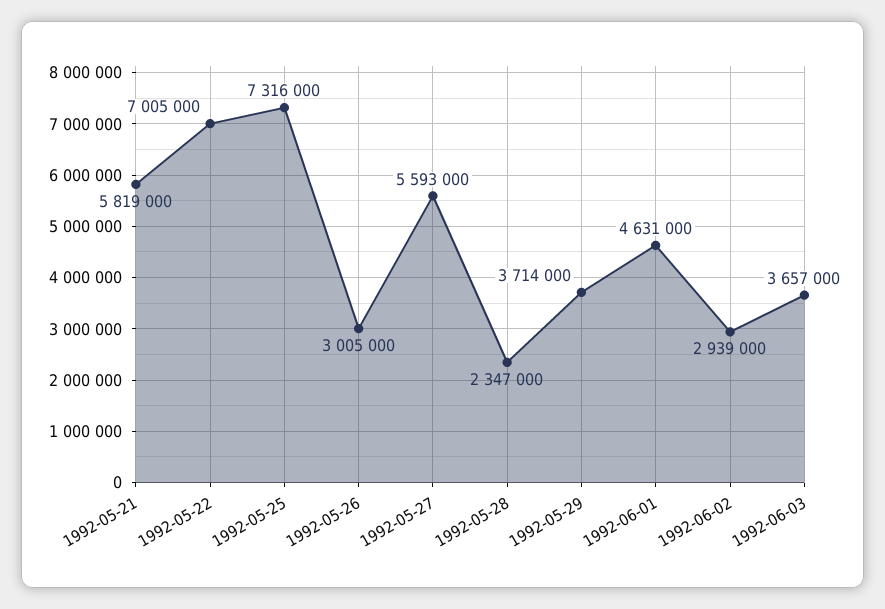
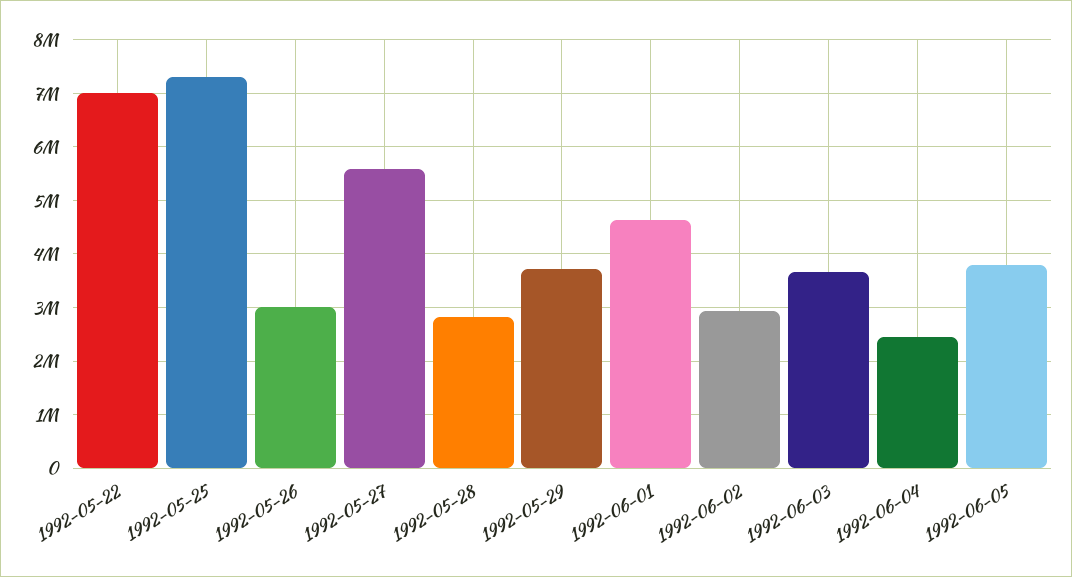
1992-05-21: 5819000 -> none
1992-05-28: 2347000 -> 2800000
1992-06-04: none -> 2400000
1992-06-05: none -> 3800000

